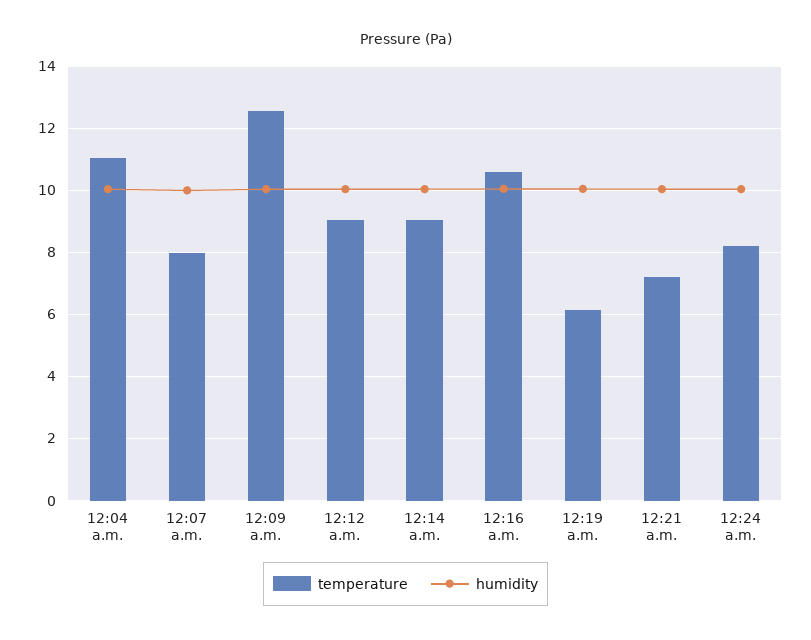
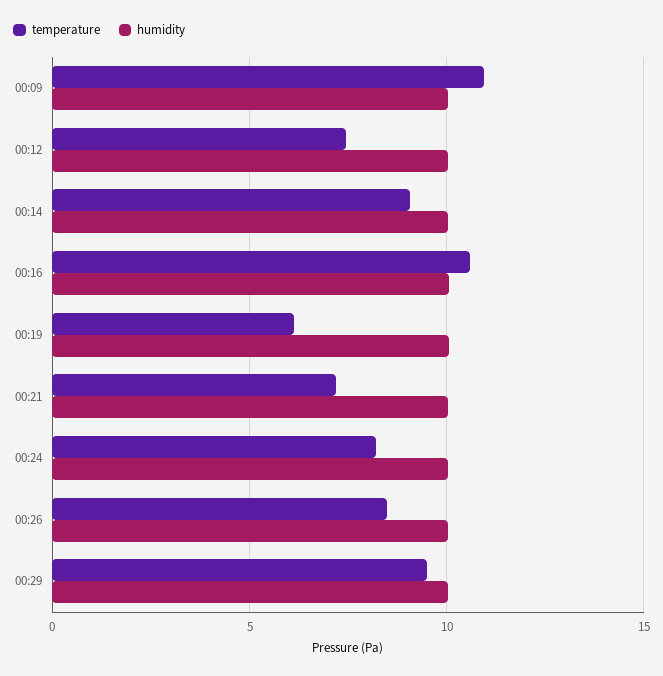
temperature, 12:04 a.m.: 11 -> none
humidity, 12:04 a.m.: 10 -> none
temperature, 12:07 a.m.: 8 -> none
humidity, 12:07 a.m.: 10 -> none
temperature, 12:09 a.m.: 12.6 -> 11
temperature, 12:12 a.m.: 9 -> 7.5
temperature, 00:26: none -> 8.5
humidity, 00:26: none -> 10
temperature, 00:29: none -> 9.5
humidity, 00:29: none -> 10

